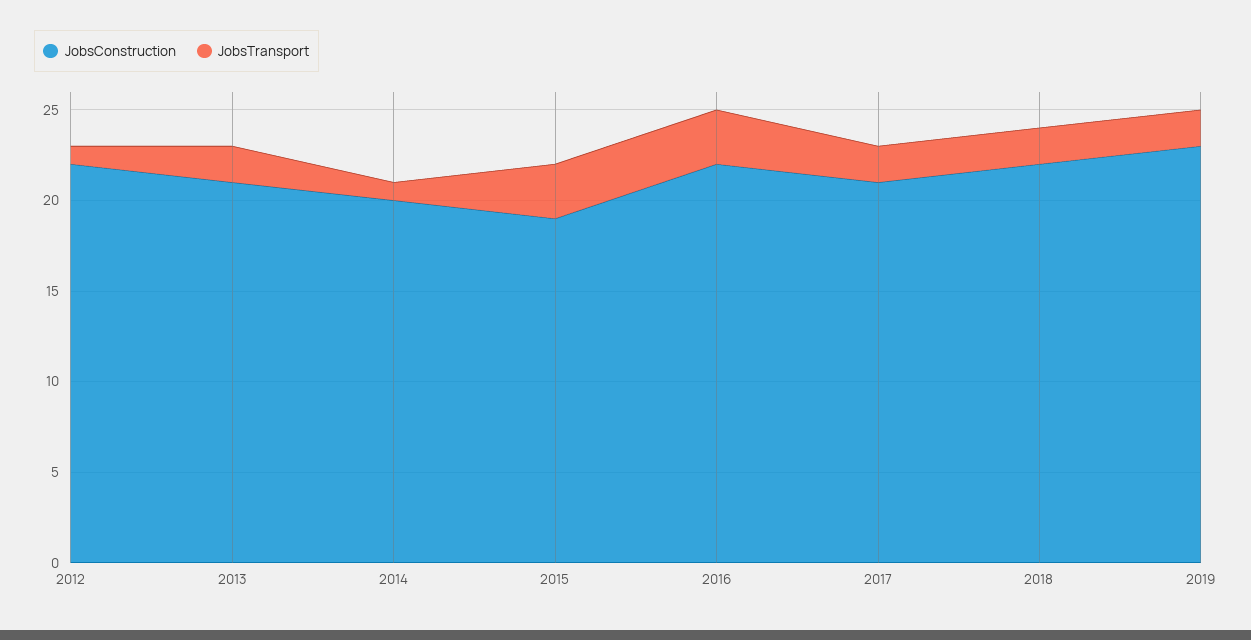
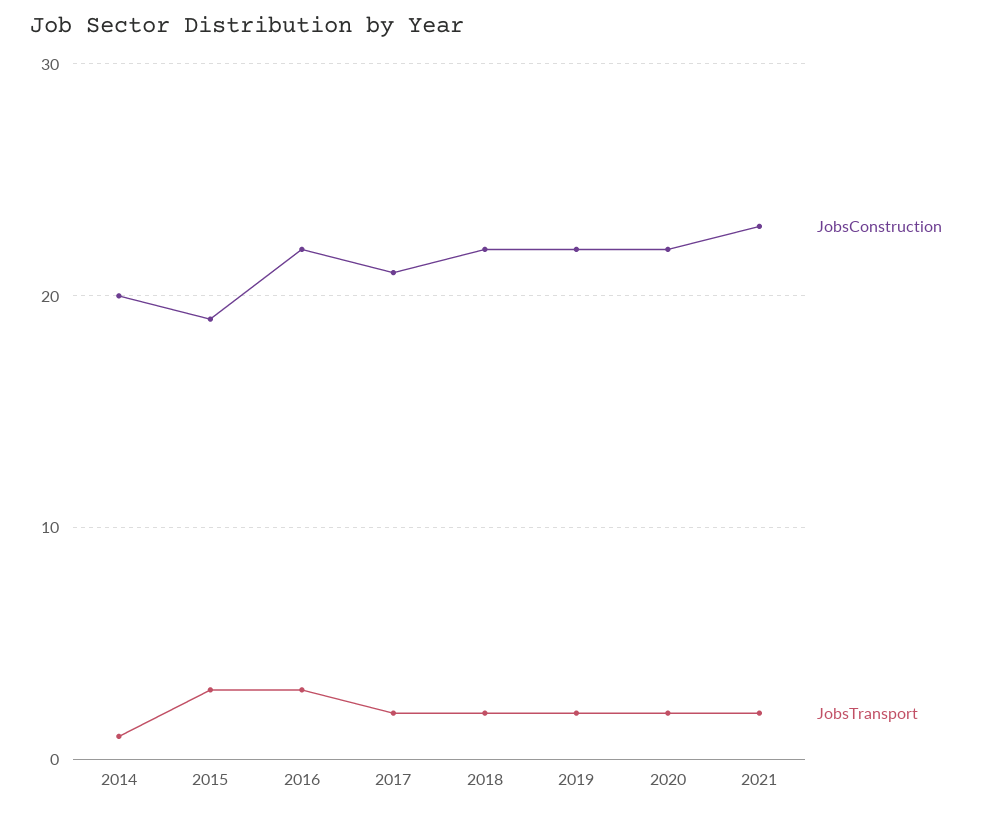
JobsConstruction, 2012: 22 -> none
JobsTransport, 2012: 1 -> none
JobsConstruction, 2013: 21 -> none
JobsTransport, 2013: 2 -> none
JobsConstruction, 2019: 23 -> 22
JobsConstruction, 2020: none -> 22
JobsTransport, 2020: none -> 2
JobsConstruction, 2021: none -> 23
JobsTransport, 2021: none -> 2

